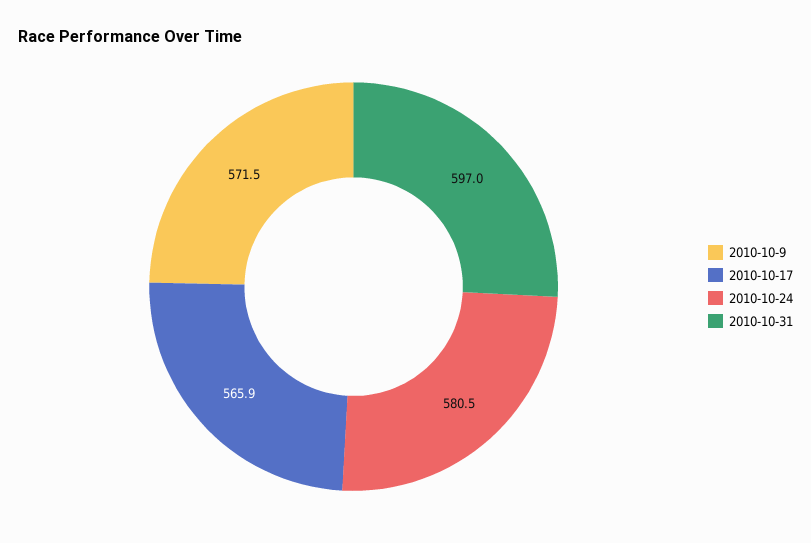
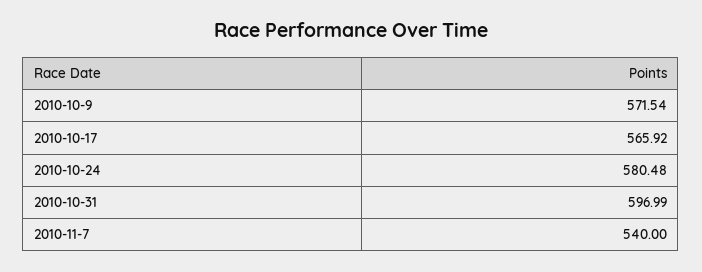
2010-11-7: none -> 540

